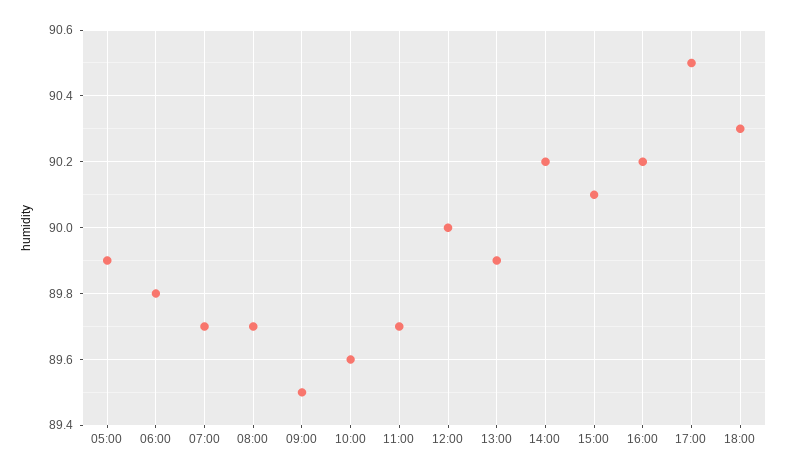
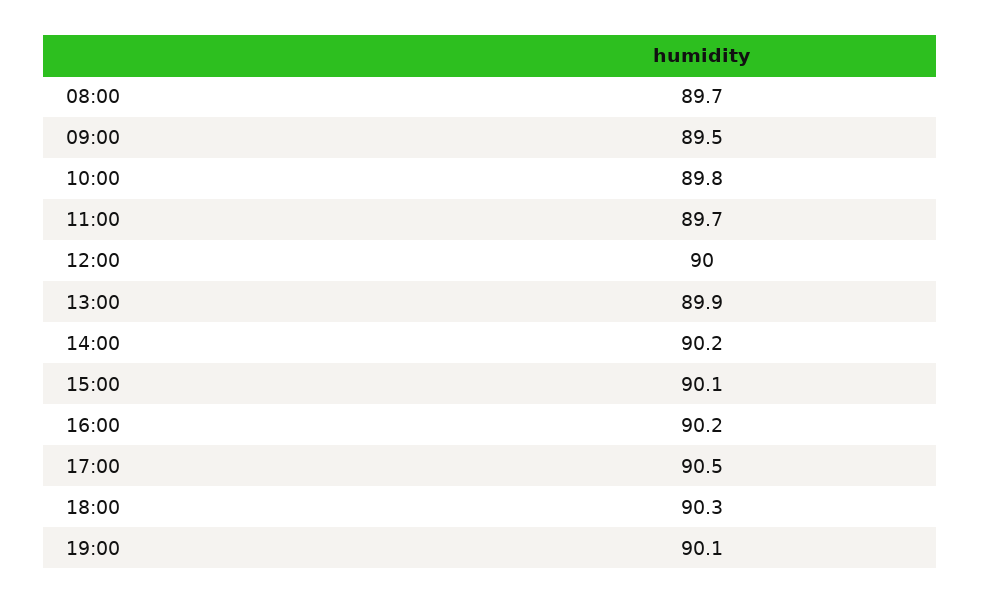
05:00: 89.9 -> none
06:00: 89.8 -> none
07:00: 89.7 -> none
10:00: 89.6 -> 89.8
19:00: none -> 90.1

